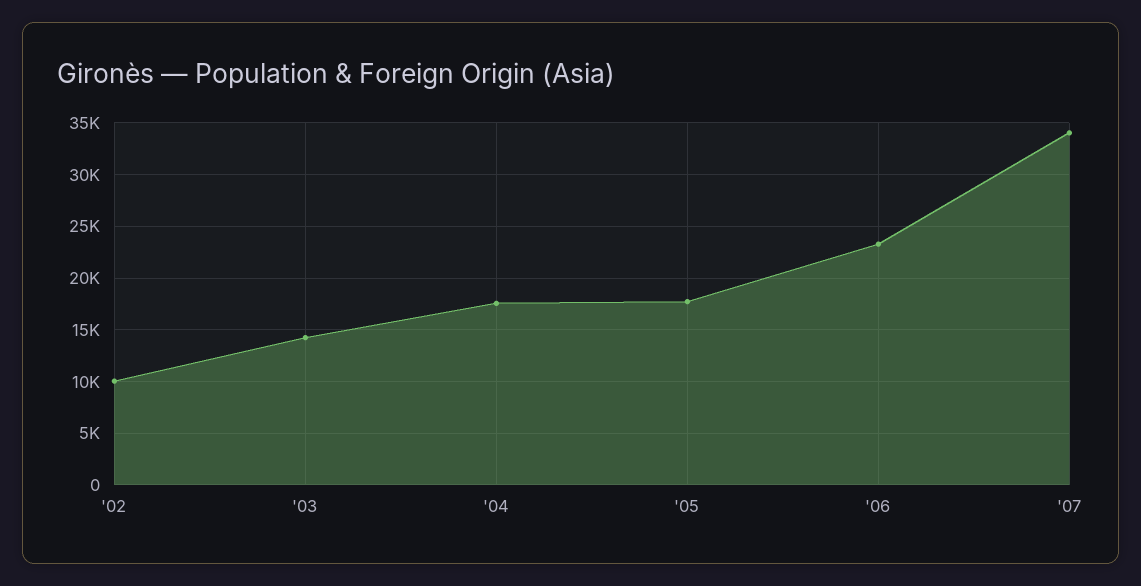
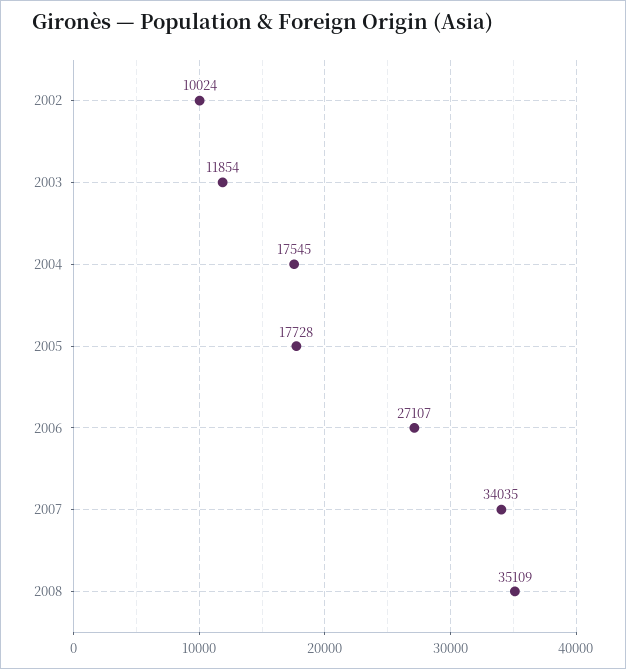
'03: 14000 -> 11854
'06: 23000 -> 27107
2008: none -> 35109

